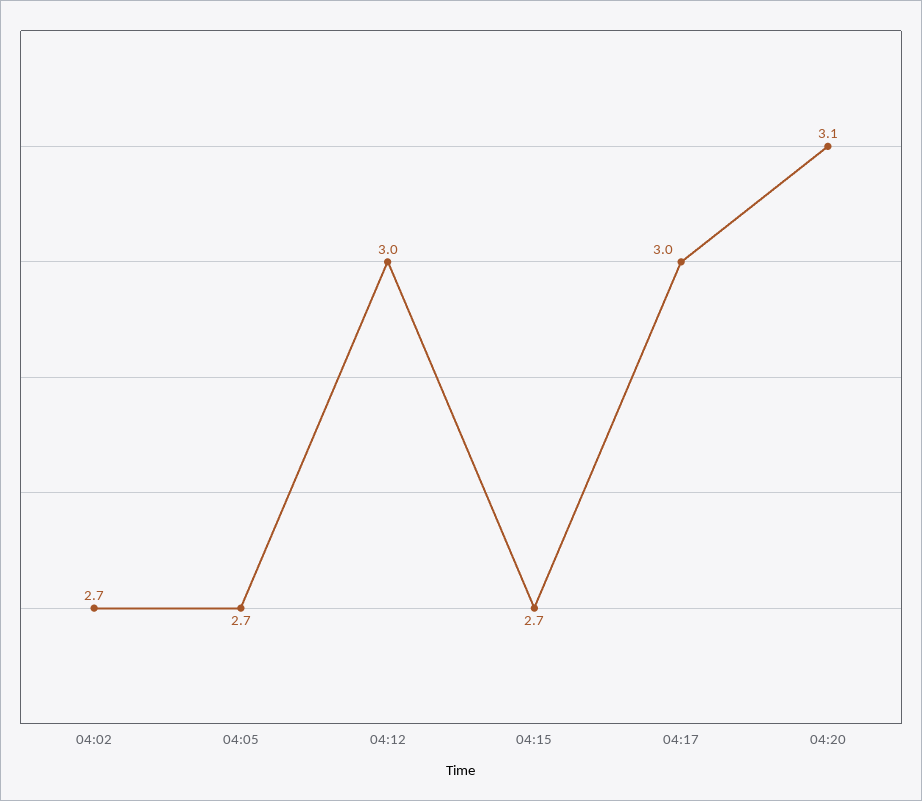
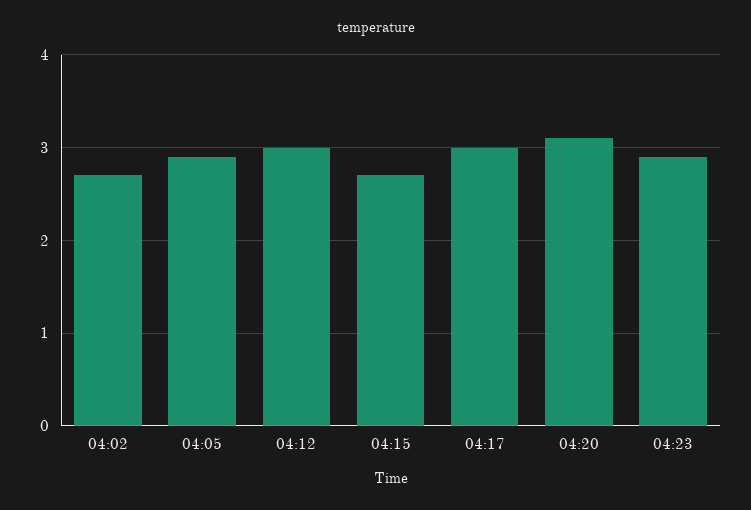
04:05: 2.7 -> 2.9
04:23: none -> 2.9

